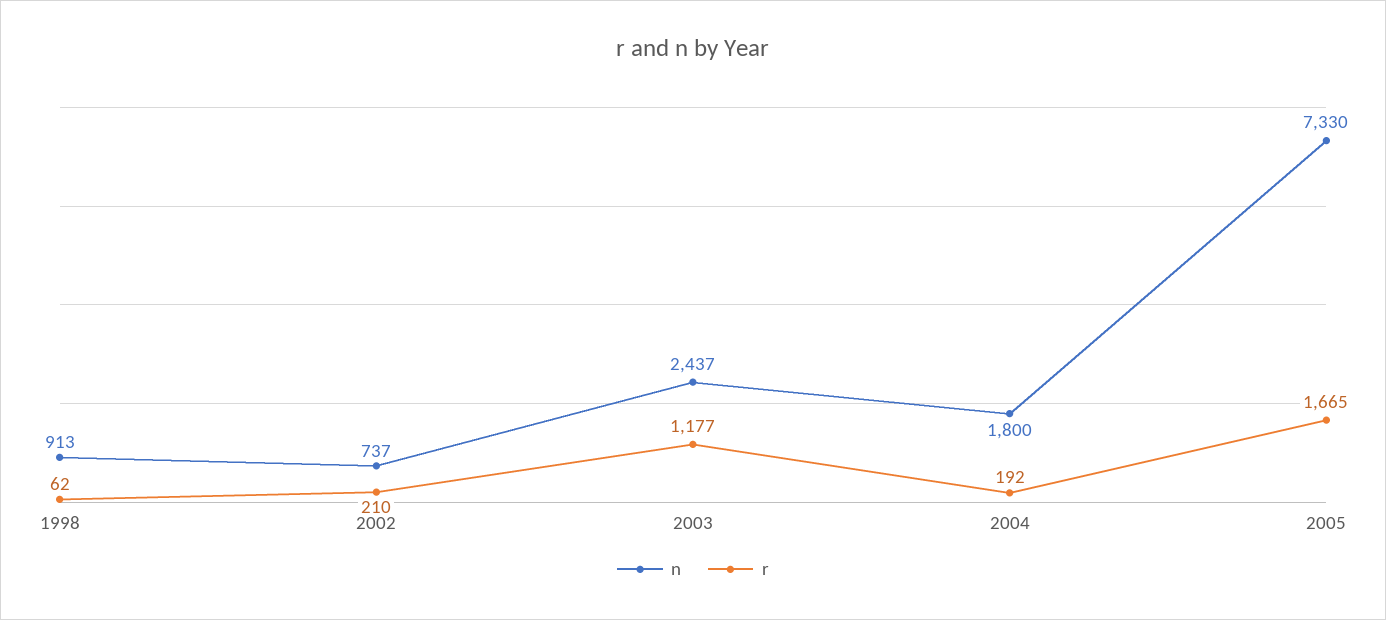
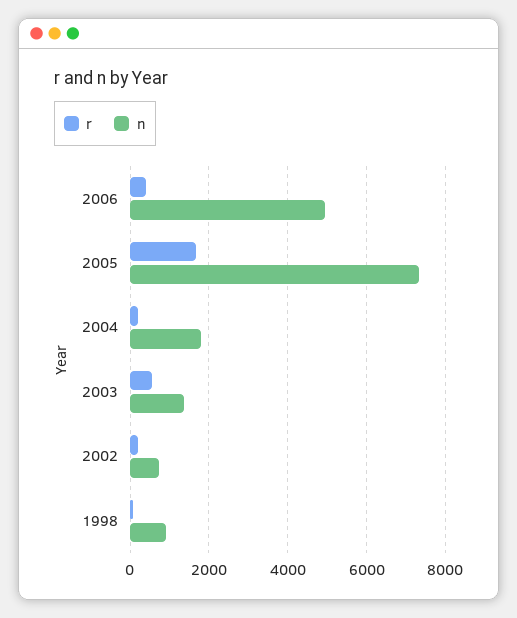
n, 2003: 2437 -> 1400
r, 2003: 1177 -> 600
r, 2006: none -> 400
n, 2006: none -> 5000

